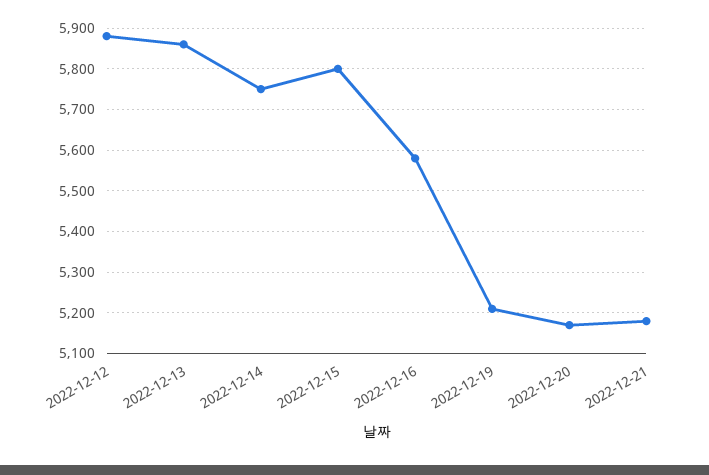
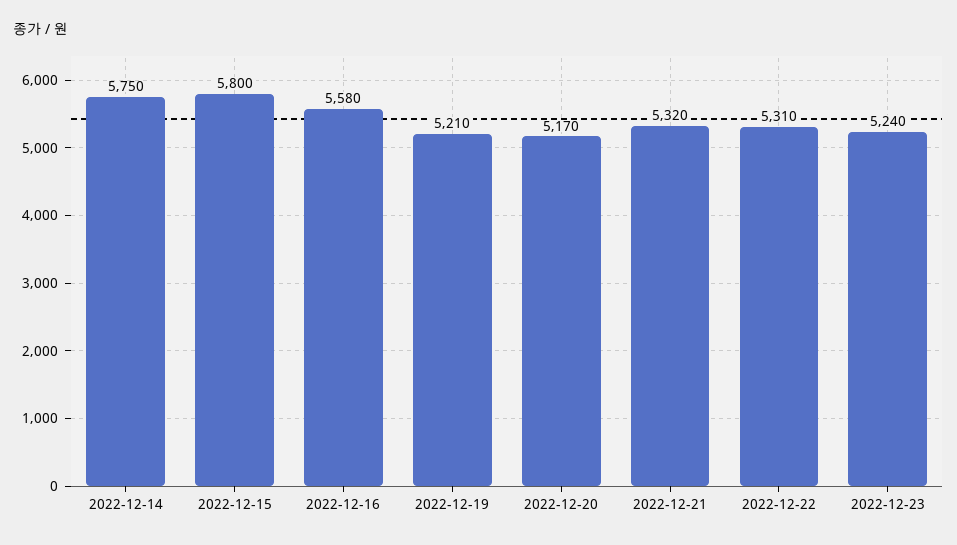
2022-12-12: 5880 -> none
2022-12-13: 5860 -> none
2022-12-21: 5180 -> 5320
2022-12-22: none -> 5310
2022-12-23: none -> 5240

